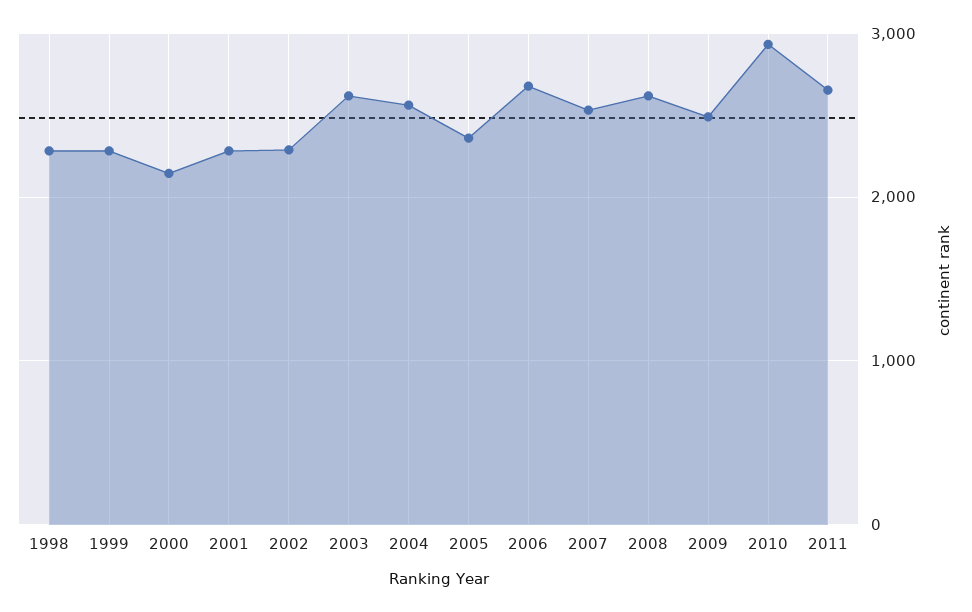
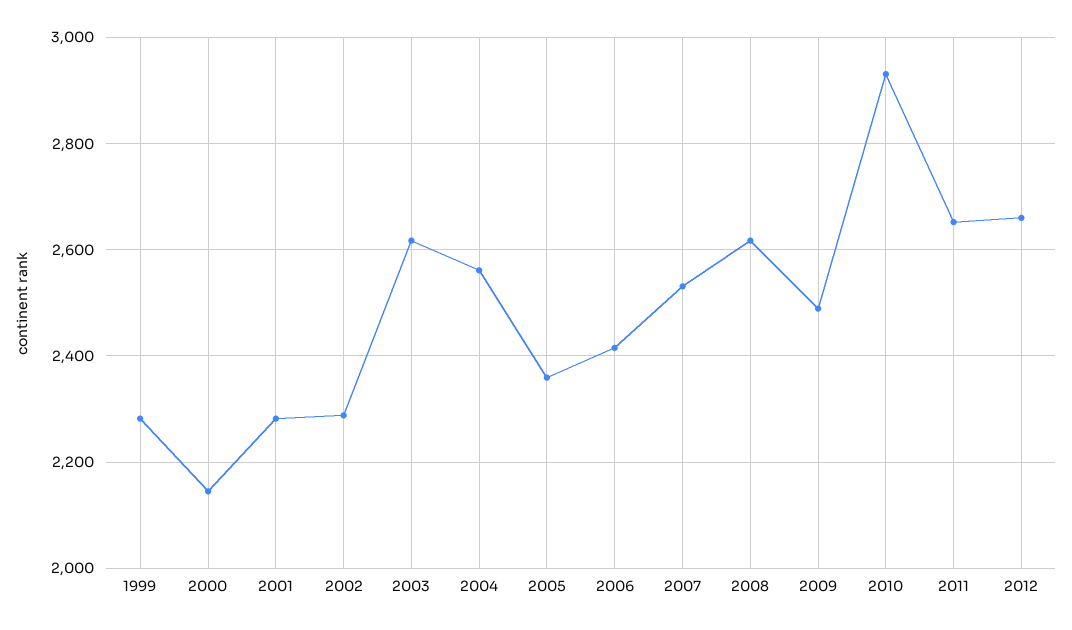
1998: 2300 -> none
2006: 2700 -> 2420
2012: none -> 2660

